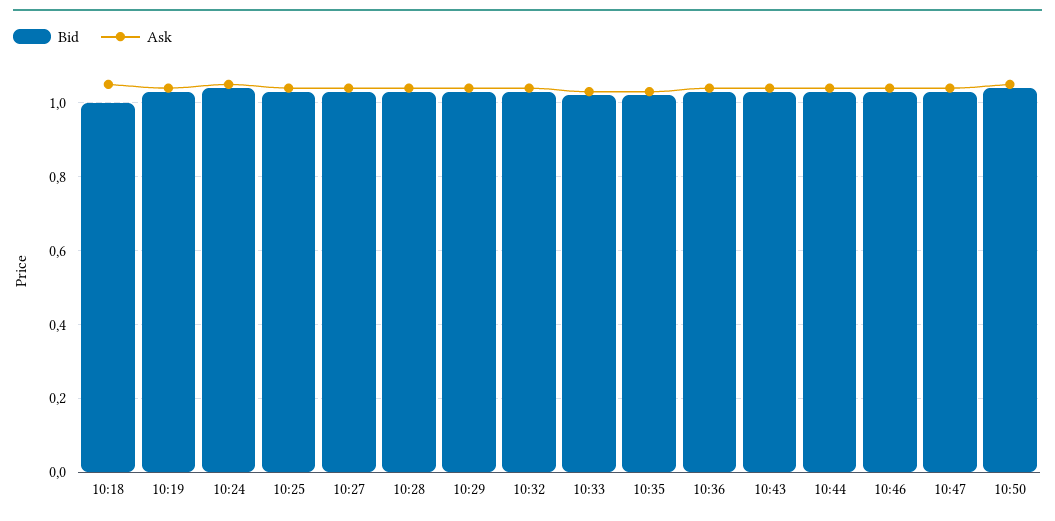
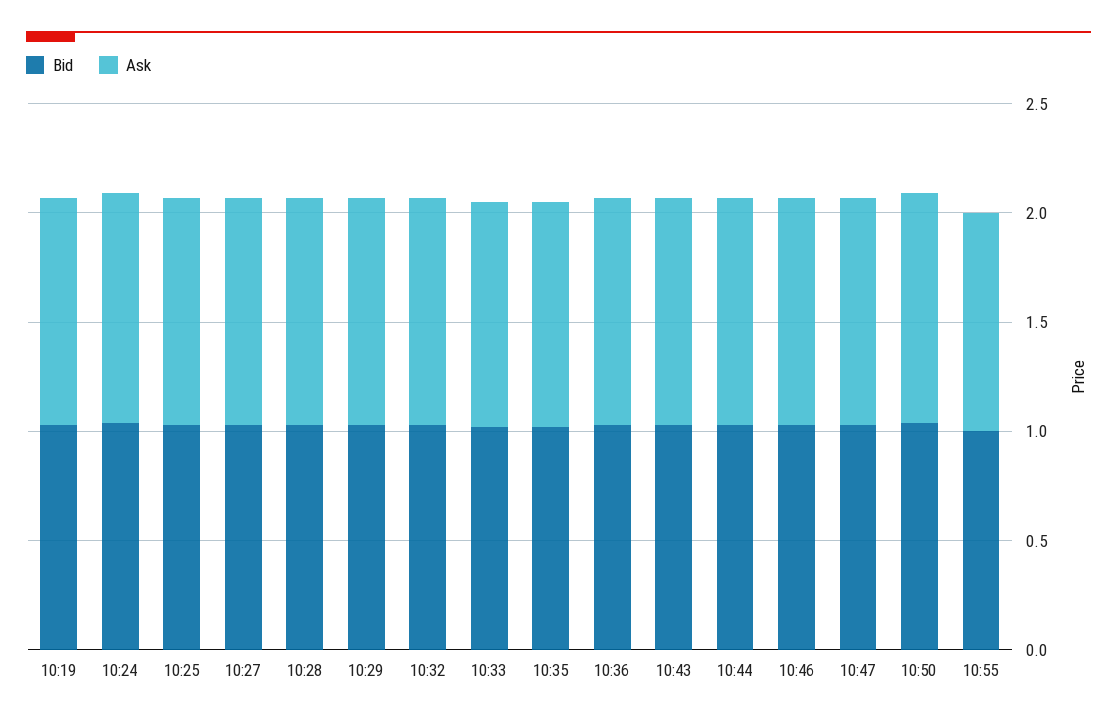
Bid, 10:18: 1 -> none
Ask, 10:18: 1.05 -> none
Bid, 10:55: none -> 1
Ask, 10:55: none -> 1

